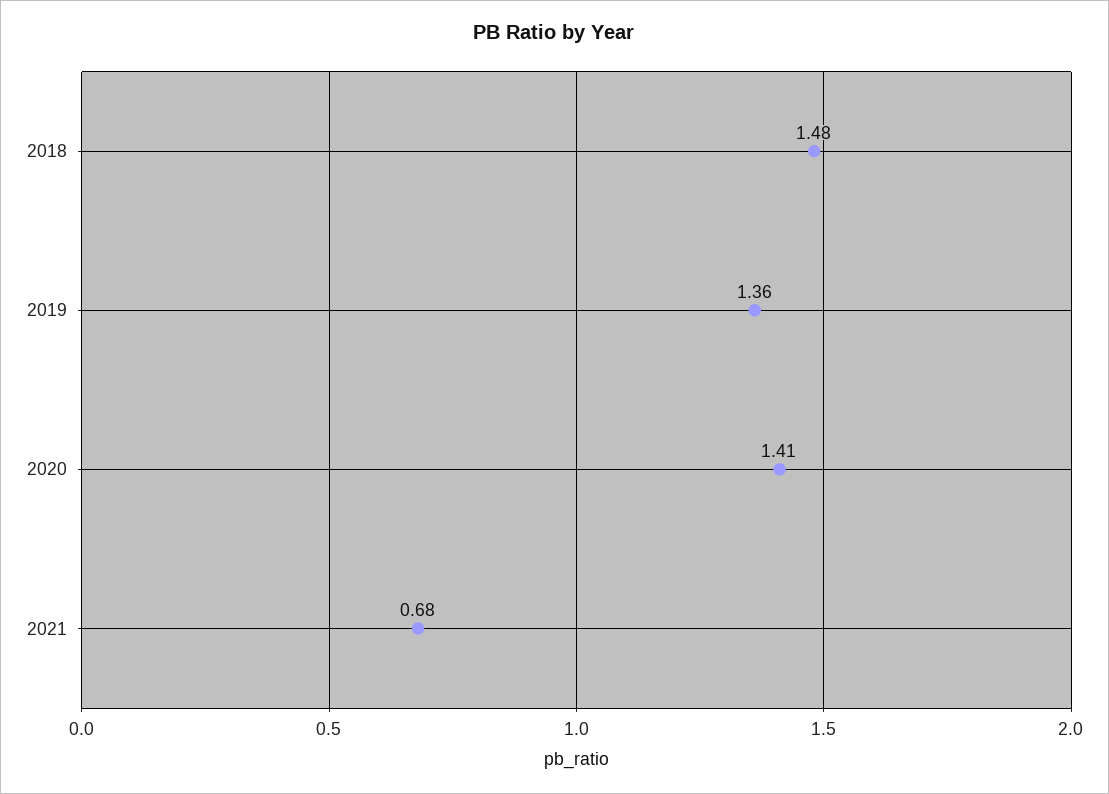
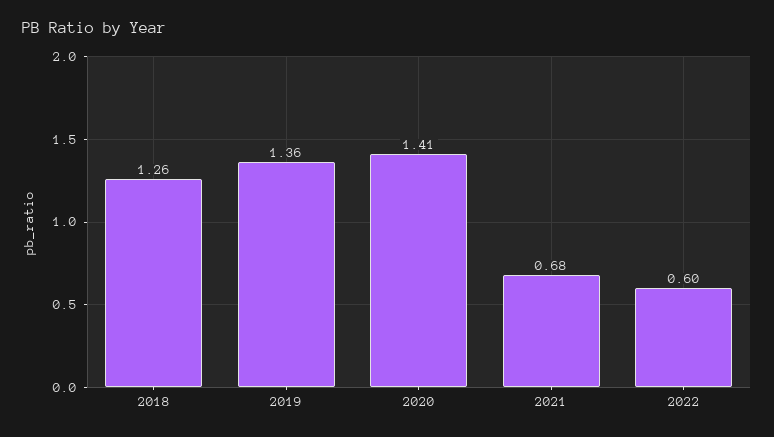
2018: 1.48 -> 1.26
2022: none -> 0.6

